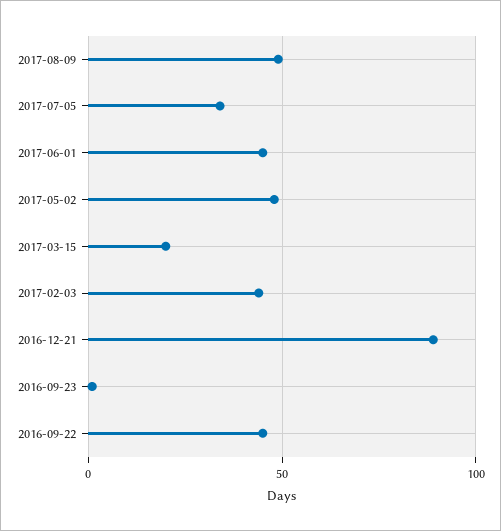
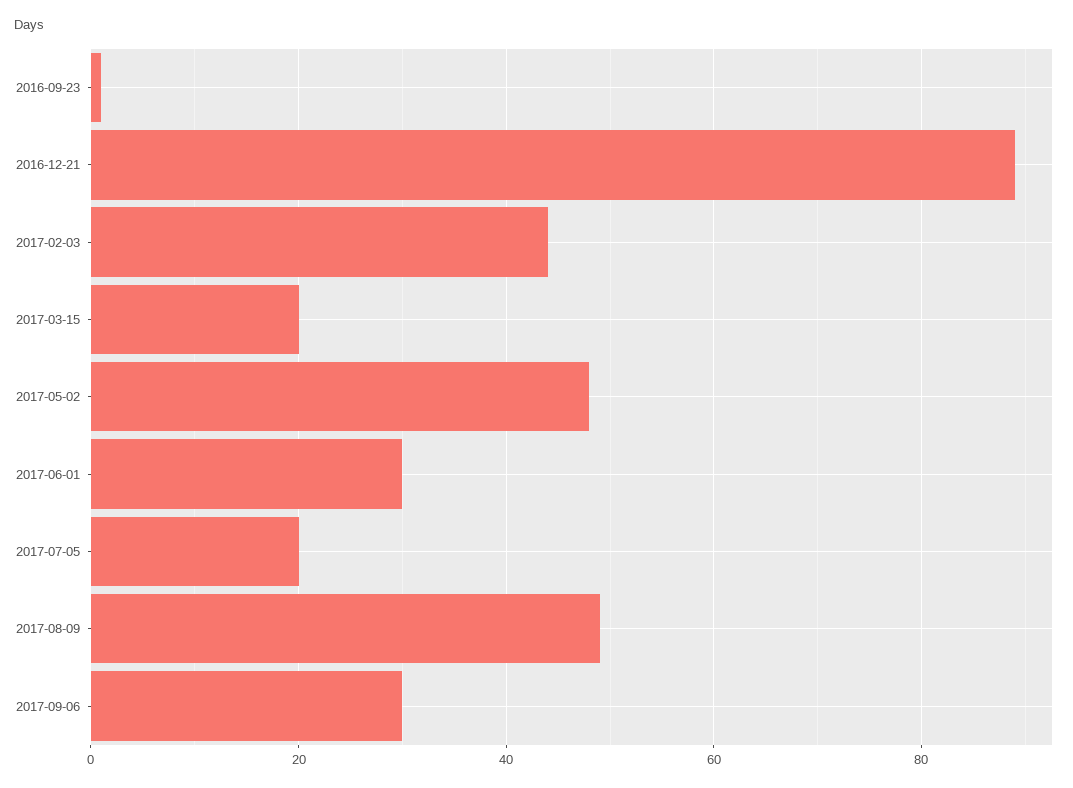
2017-07-05: 35 -> 20
2017-06-01: 45 -> 30
2016-09-22: 45 -> none
2017-09-06: none -> 30

